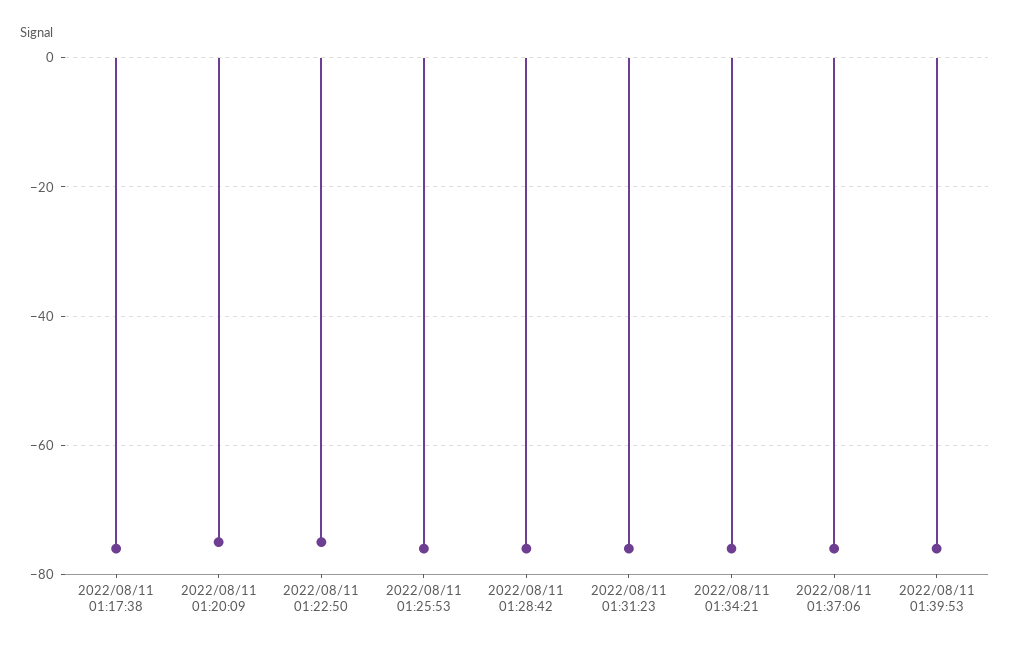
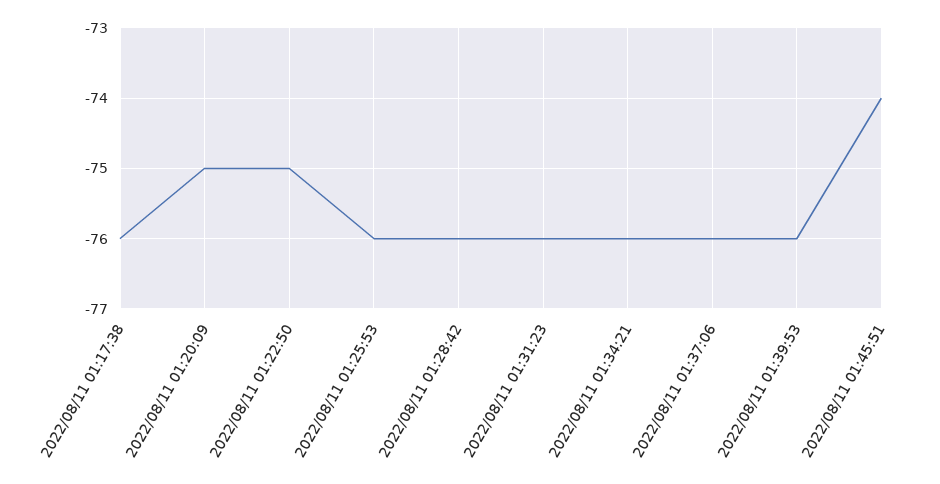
2022/08/11 01:45:51: none -> -74

